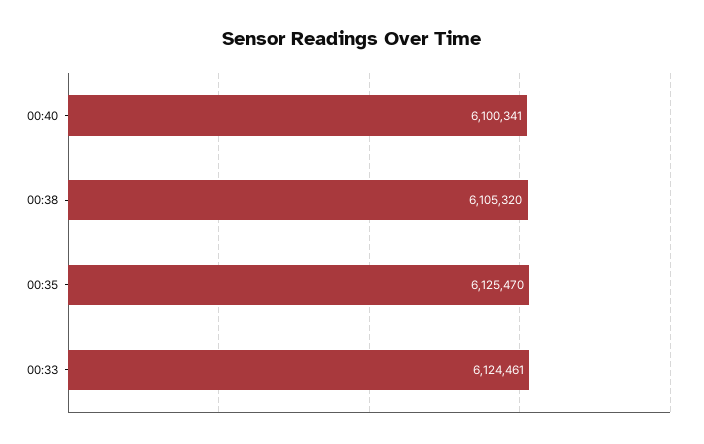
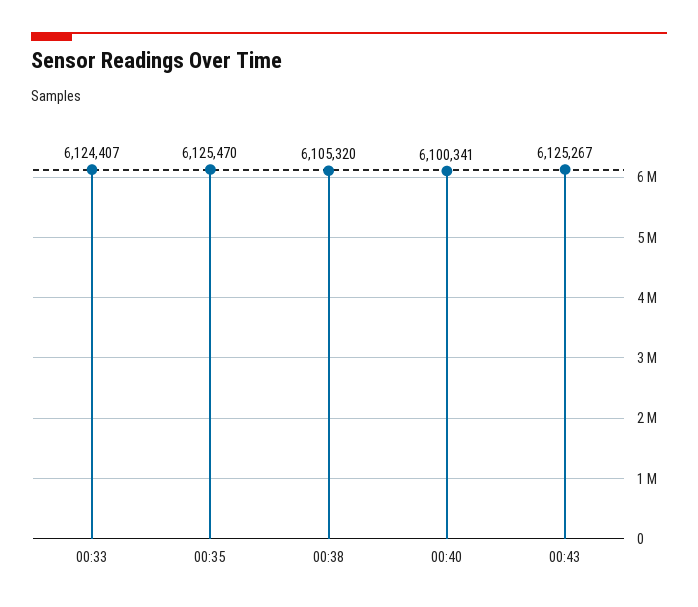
00:33: 6124461 -> 6124407
00:43: none -> 6125267

